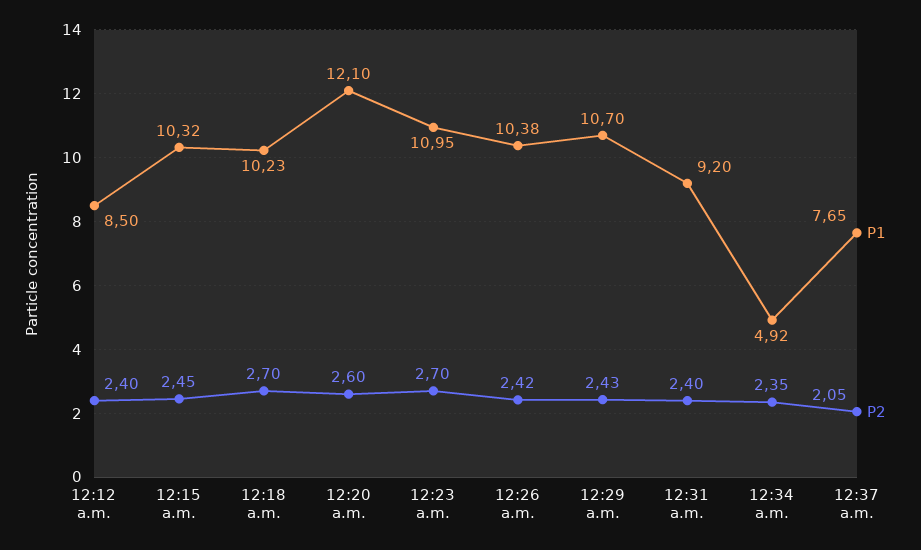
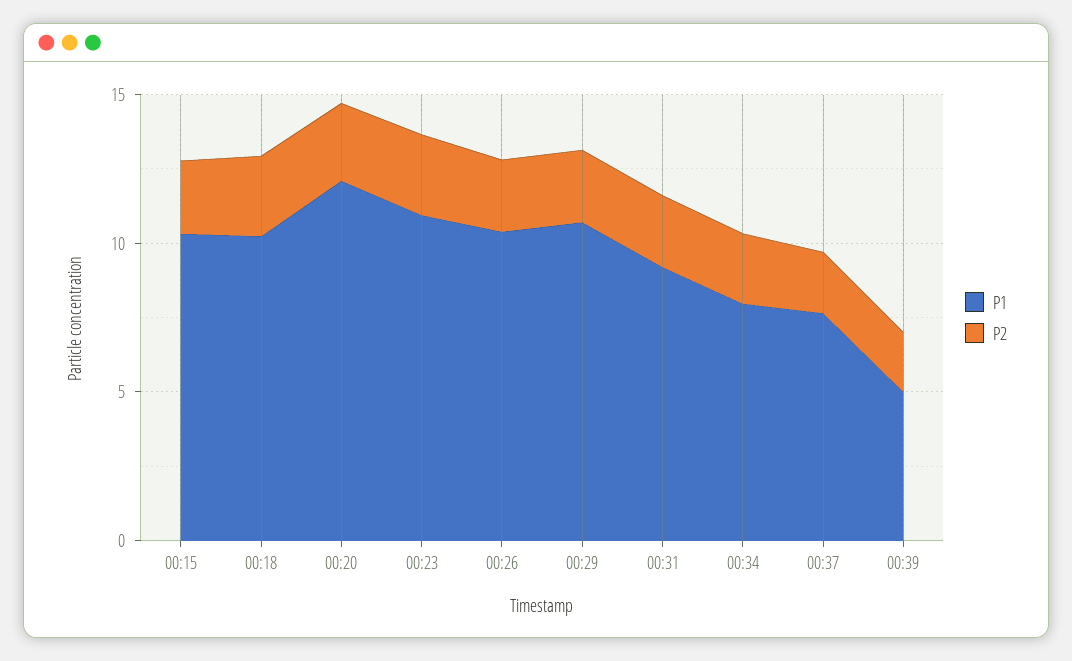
P1, 12:12 a.m.: 8.5 -> none
P2, 12:12 a.m.: 2.4 -> none
P1, 12:34 a.m.: 4.92 -> 8
P1, 00:39: none -> 5
P2, 00:39: none -> 2

